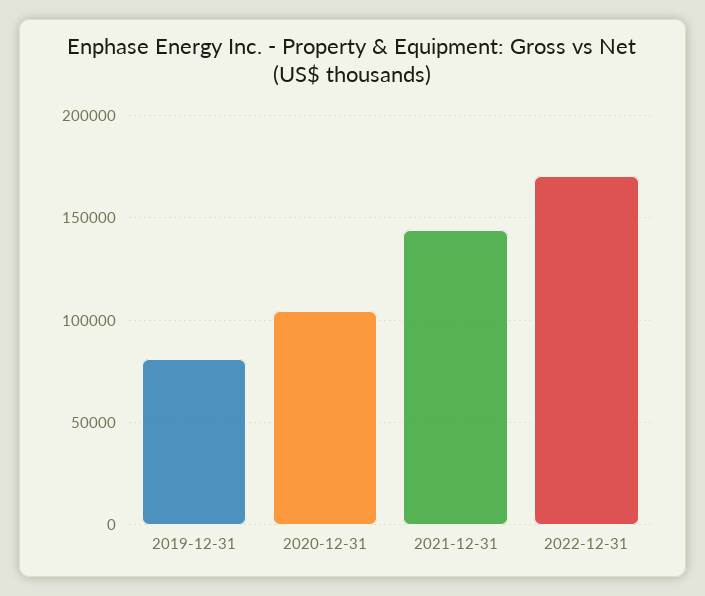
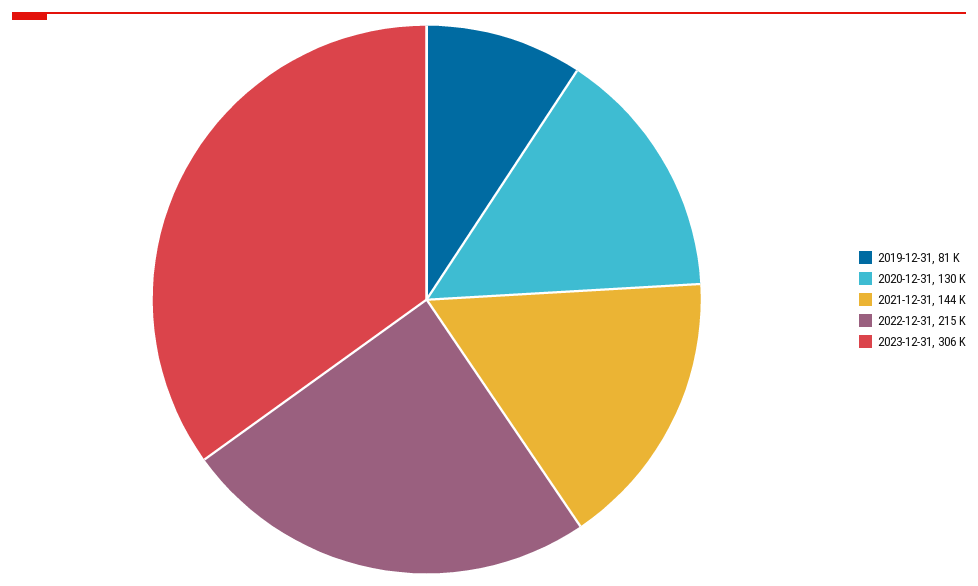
2020-12-31: 105000 -> 130000
2022-12-31: 170000 -> 215000
2023-12-31: none -> 306000

